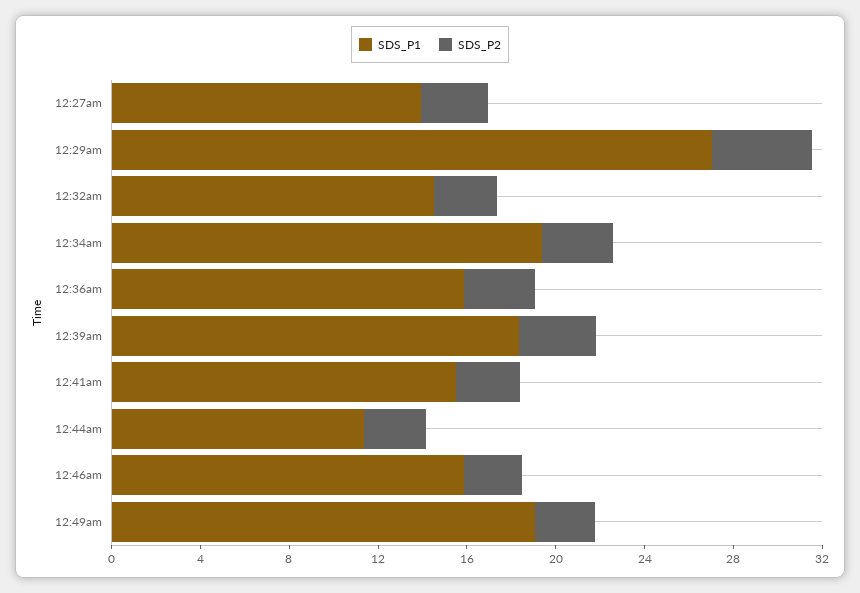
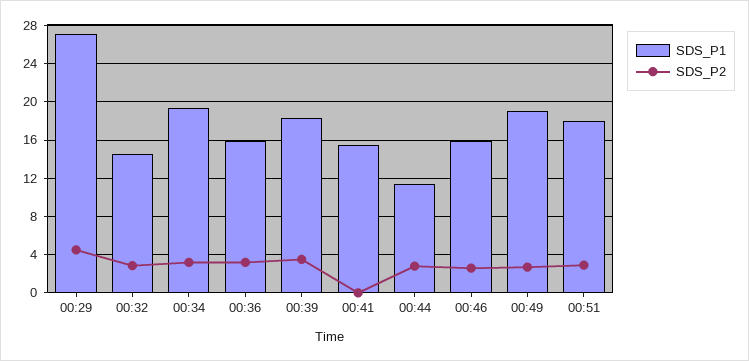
SDS_P1, 12:27am: 14 -> none
SDS_P2, 12:27am: 3 -> none
SDS_P2, 12:41am: 3 -> 0
SDS_P1, 00:51: none -> 18
SDS_P2, 00:51: none -> 3

